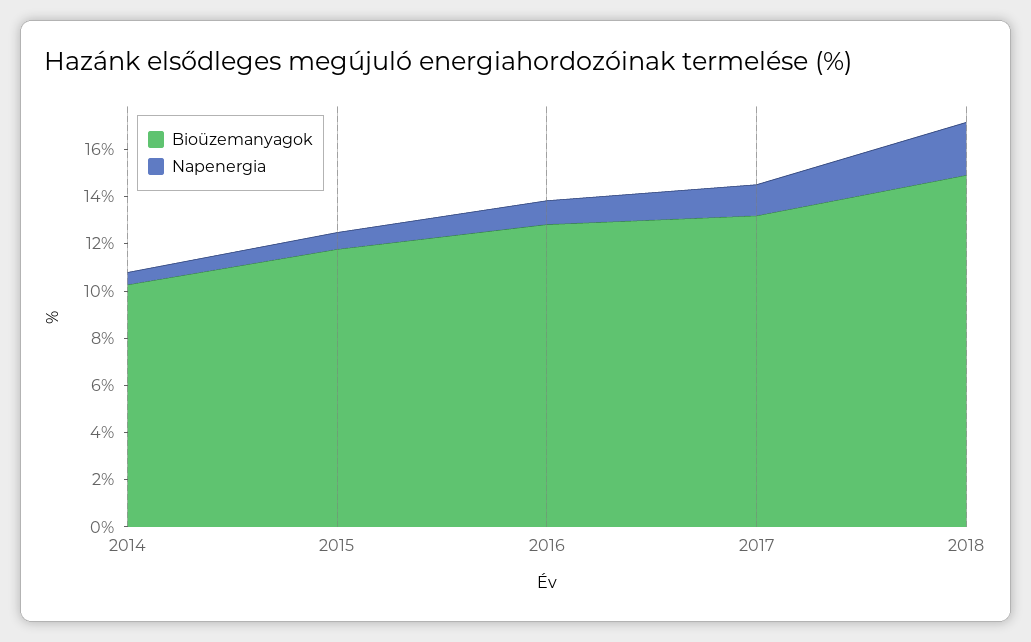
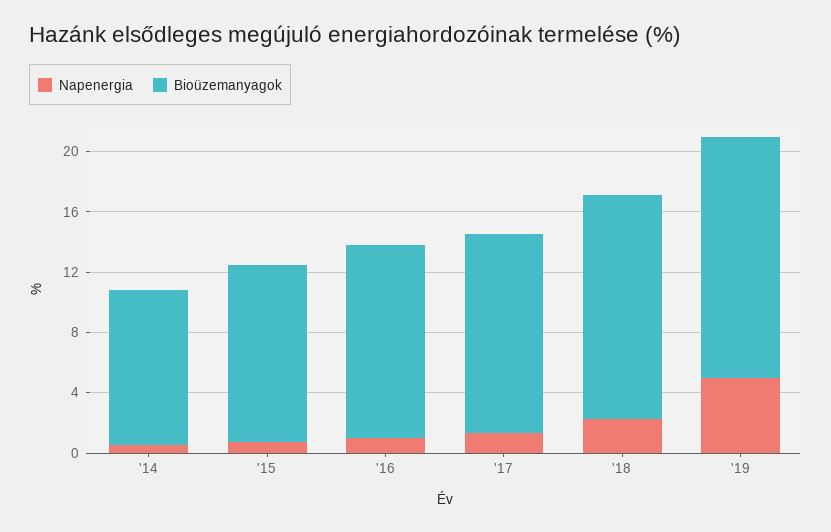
Napenergia, '19: none -> 5
Bioüzemanyagok, '19: none -> 16

